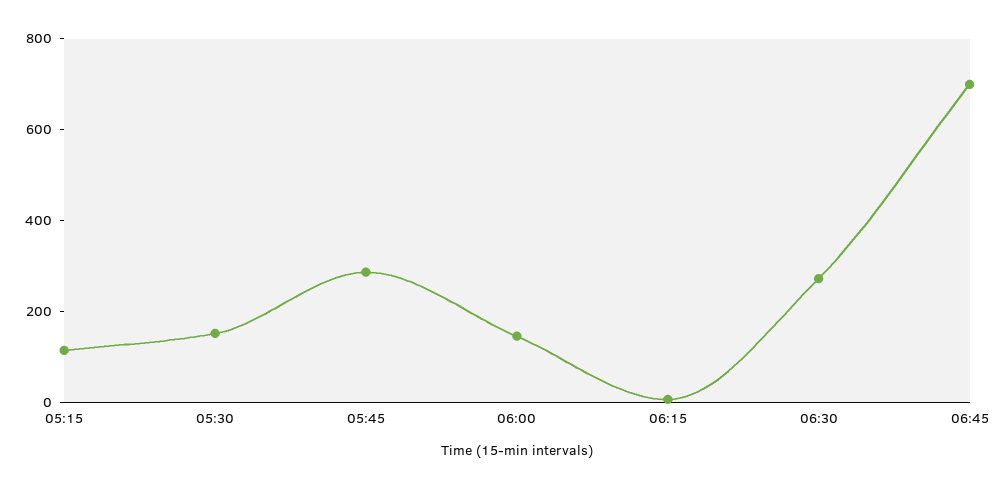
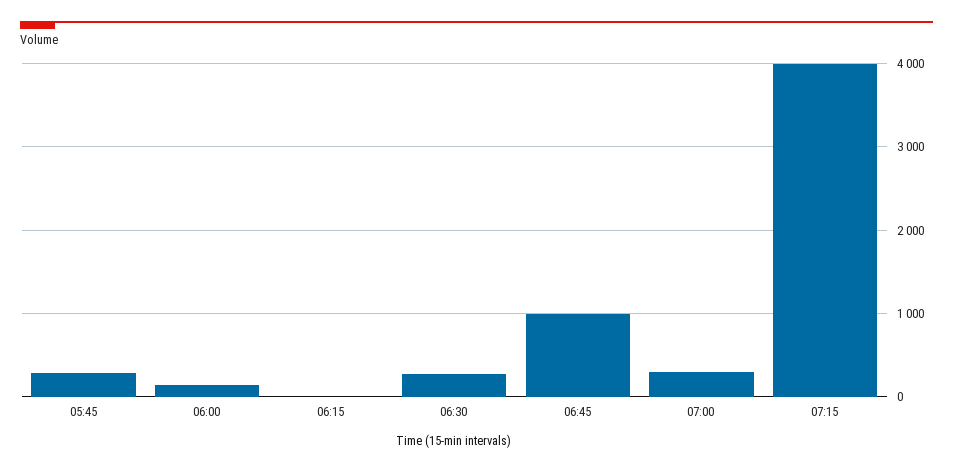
05:15: 100 -> none
05:30: 150 -> none
06:45: 700 -> 1000
07:00: none -> 300
07:15: none -> 4000

